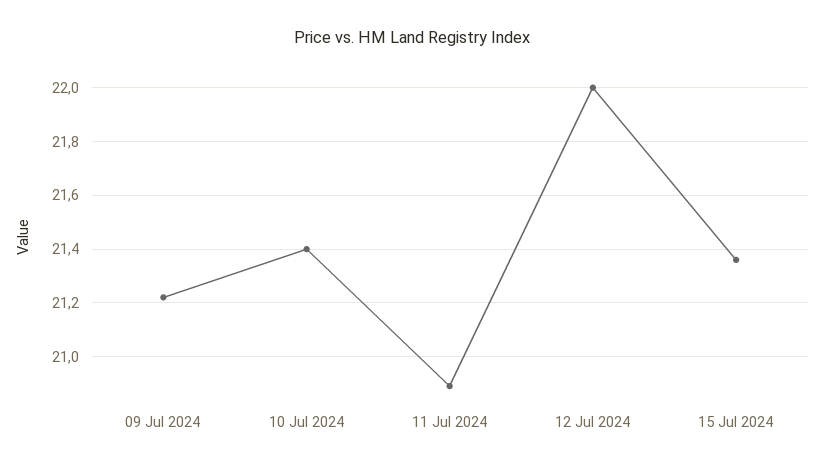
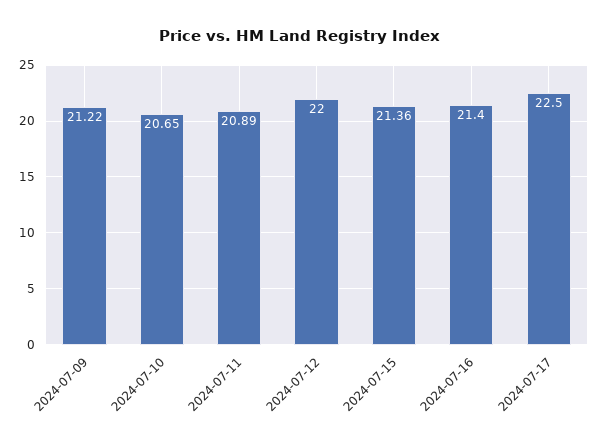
10 Jul 2024: 21.4 -> 20.65
2024-07-16: none -> 21.4
2024-07-17: none -> 22.5

